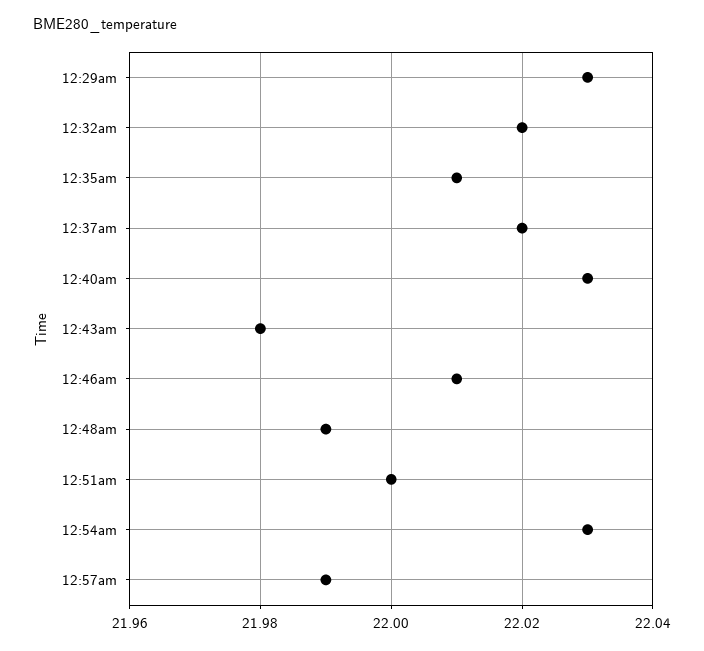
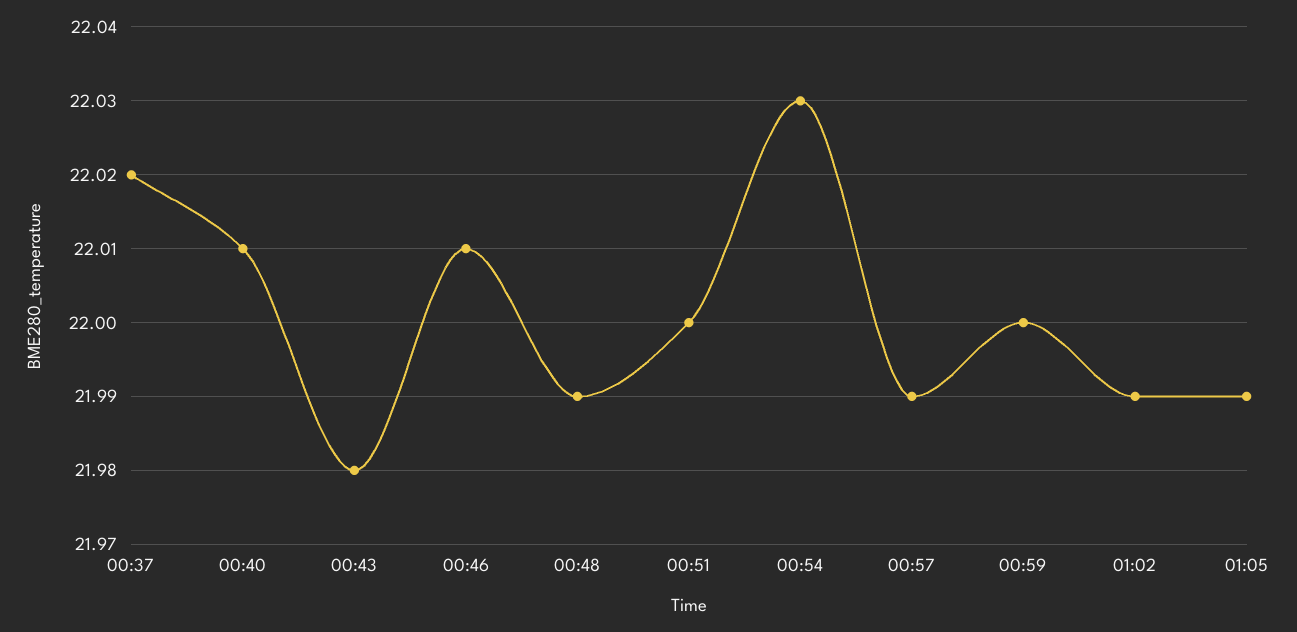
12:29am: 22.03 -> none
12:32am: 22.02 -> none
12:35am: 22.01 -> none
12:40am: 22.03 -> 22.01
00:59: none -> 22
01:02: none -> 21.99
01:05: none -> 21.99

